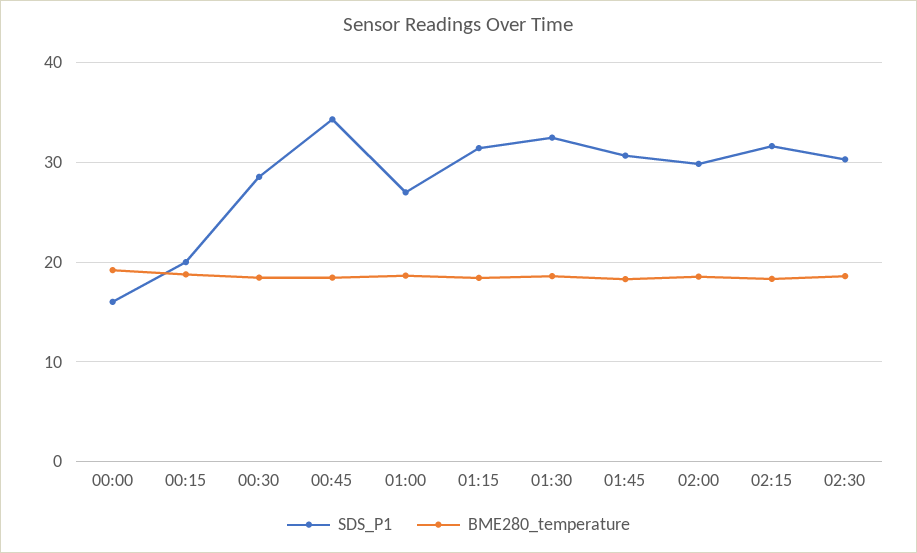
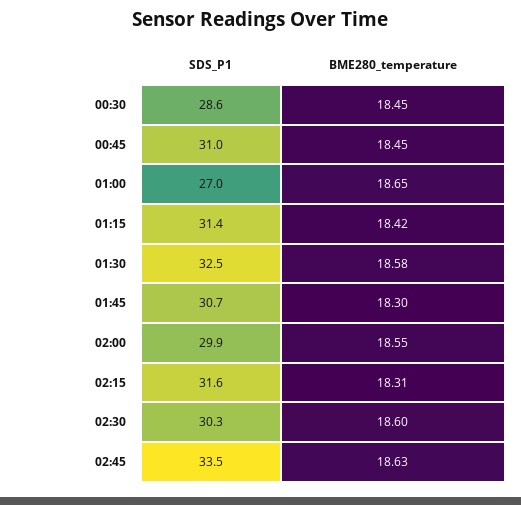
SDS_P1, 00:00: 16 -> none
BME280_temperature, 00:00: 19 -> none
SDS_P1, 00:15: 20 -> none
BME280_temperature, 00:15: 19 -> none
SDS_P1, 00:45: 34 -> 31
SDS_P1, 02:45: none -> 33.5
BME280_temperature, 02:45: none -> 18.63

